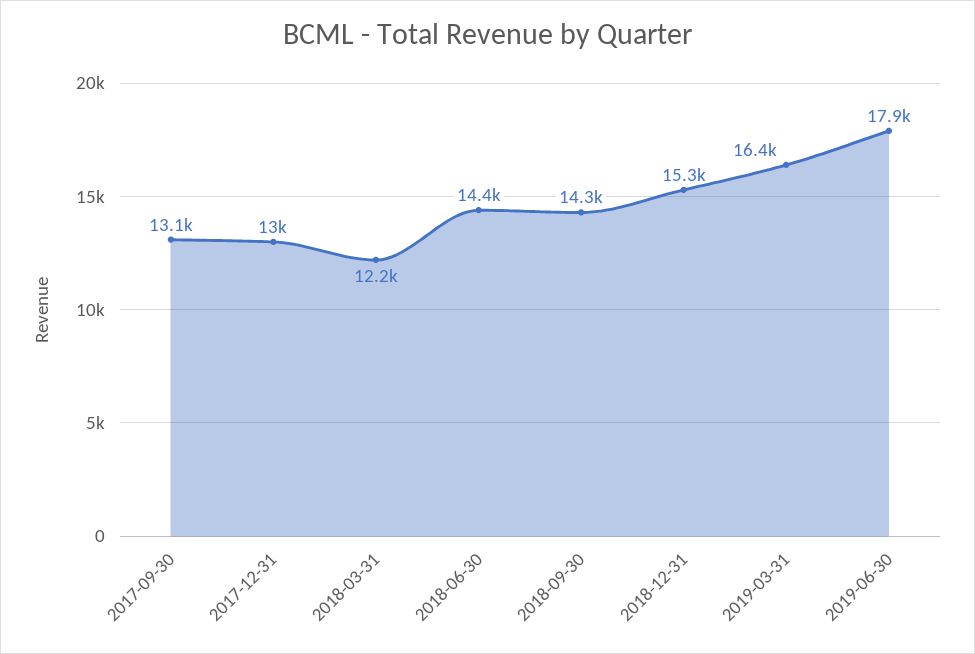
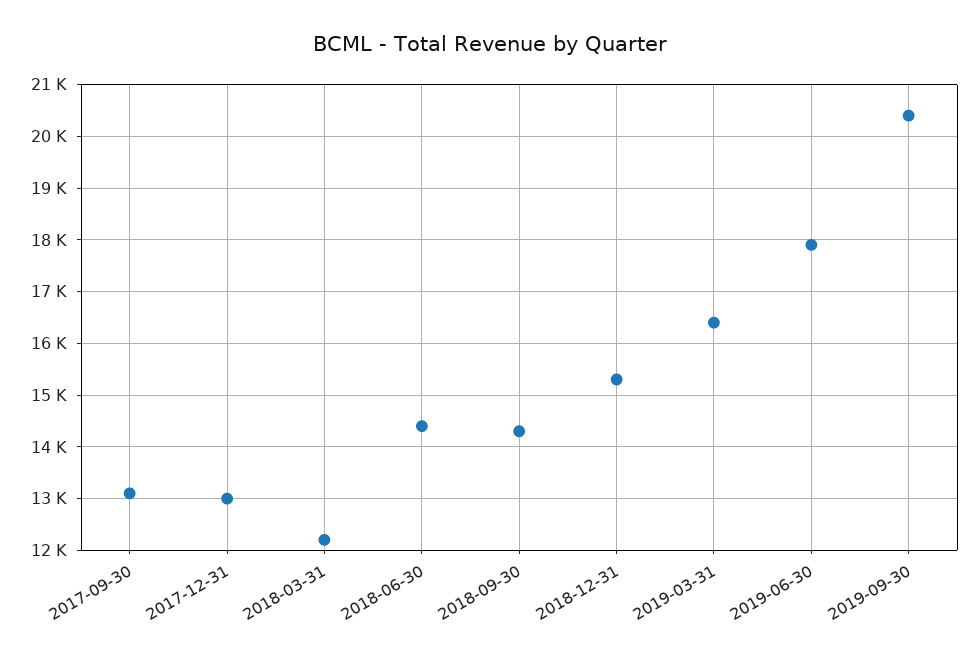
2019-09-30: none -> 20400

